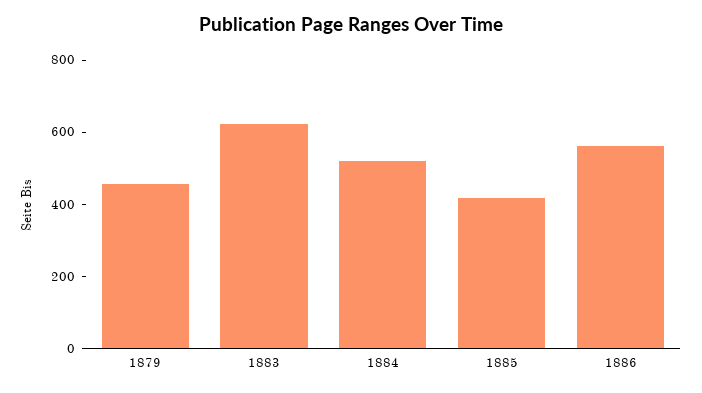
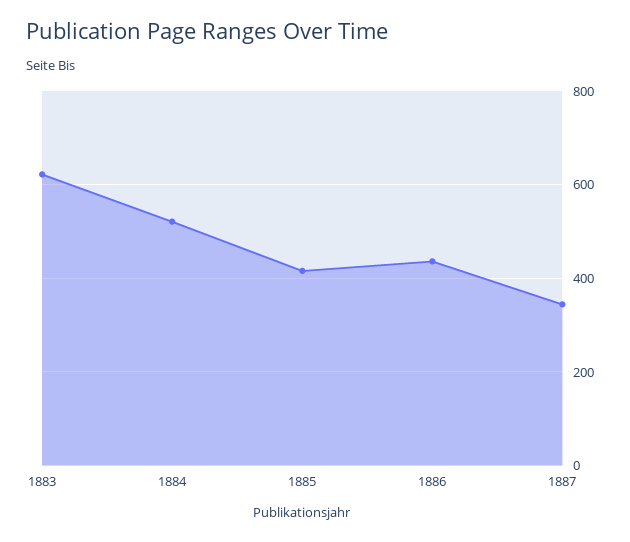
1879: 450 -> none
1886: 550 -> 440
1887: none -> 340

